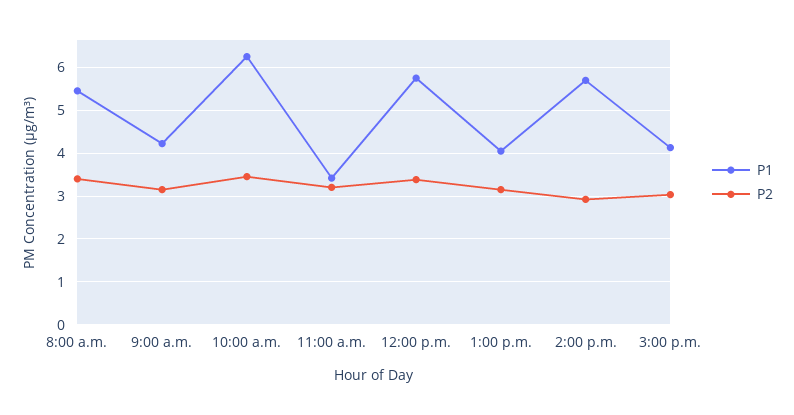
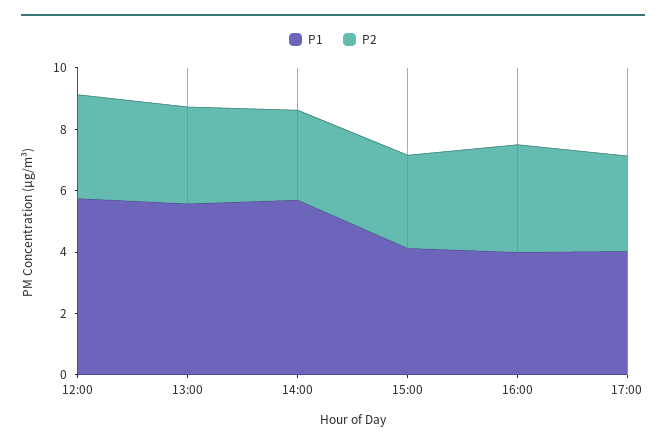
P1, 8:00 a.m.: 5.4 -> none
P2, 8:00 a.m.: 3.4 -> none
P1, 9:00 a.m.: 4.2 -> none
P2, 9:00 a.m.: 3.2 -> none
P1, 10:00 a.m.: 6.2 -> none
P2, 10:00 a.m.: 3.4 -> none
P1, 11:00 a.m.: 3.4 -> none
P2, 11:00 a.m.: 3.2 -> none
P1, 1:00 p.m.: 4 -> 5.5
P1, 16:00: none -> 4
P2, 16:00: none -> 3.5
P1, 17:00: none -> 4
P2, 17:00: none -> 3

